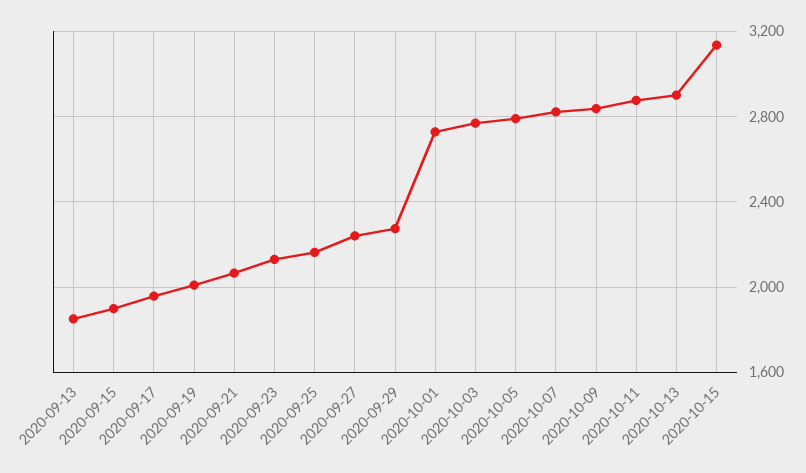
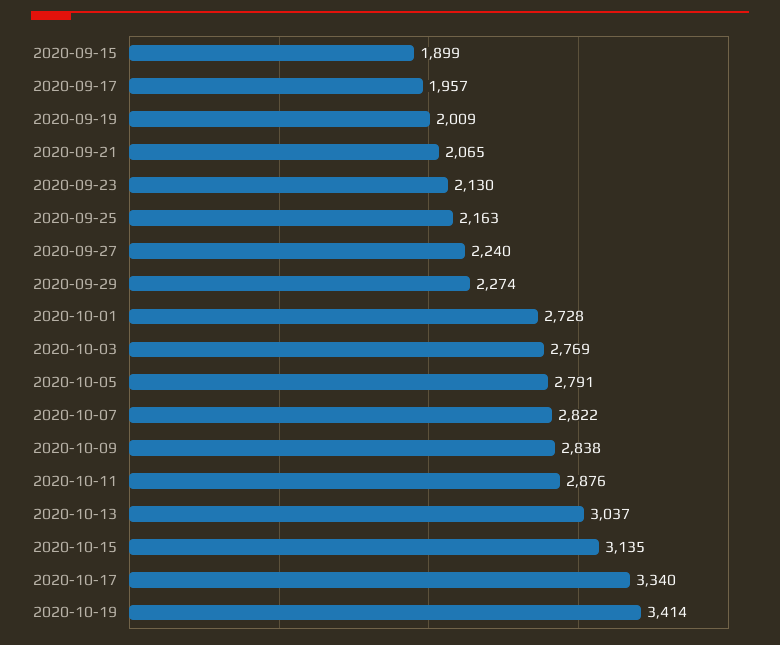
2020-09-13: 1850 -> none
2020-10-13: 2900 -> 3037
2020-10-17: none -> 3340
2020-10-19: none -> 3414

